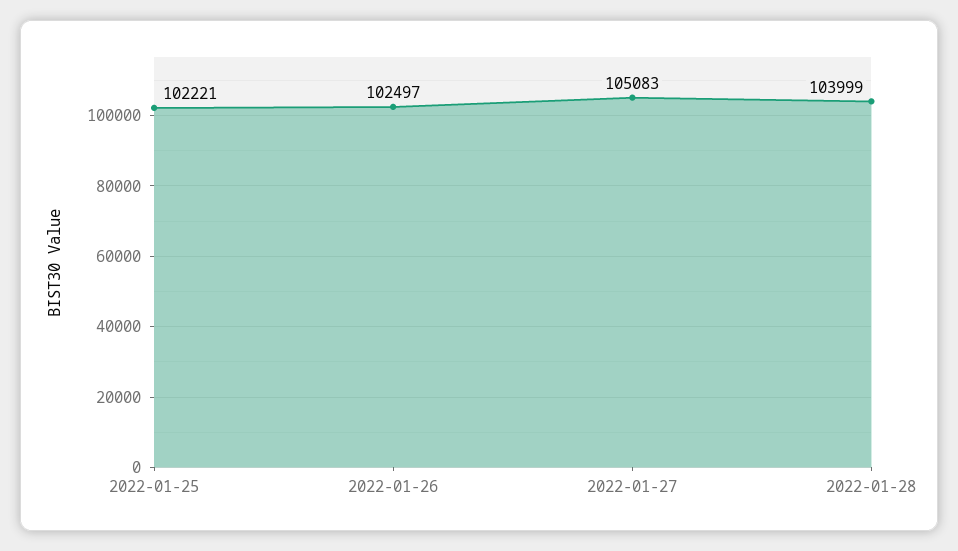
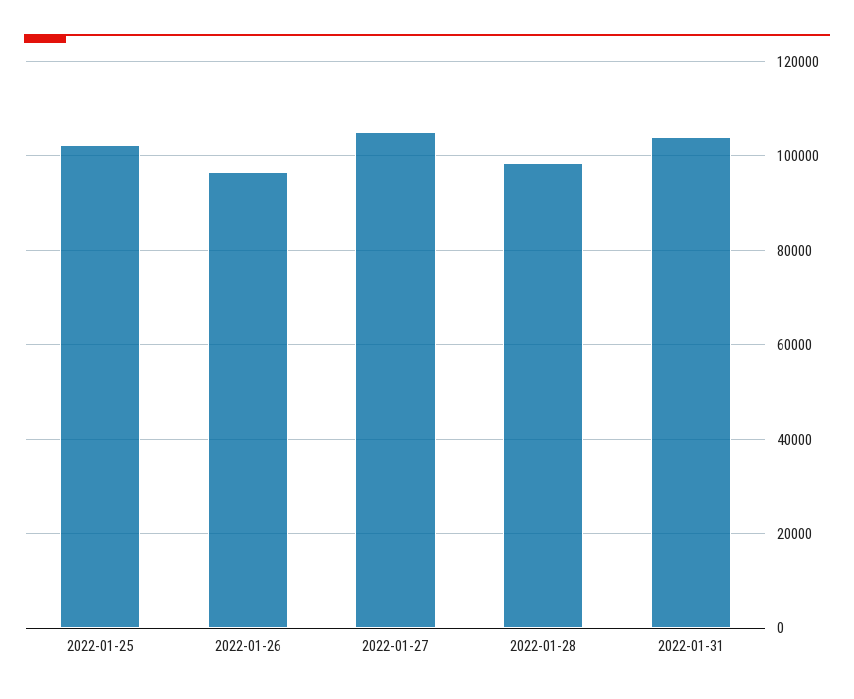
2022-01-26: 102497 -> 96000
2022-01-28: 103999 -> 98000
2022-01-31: none -> 104000

